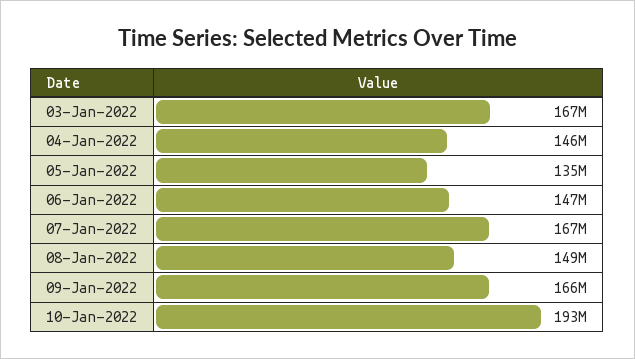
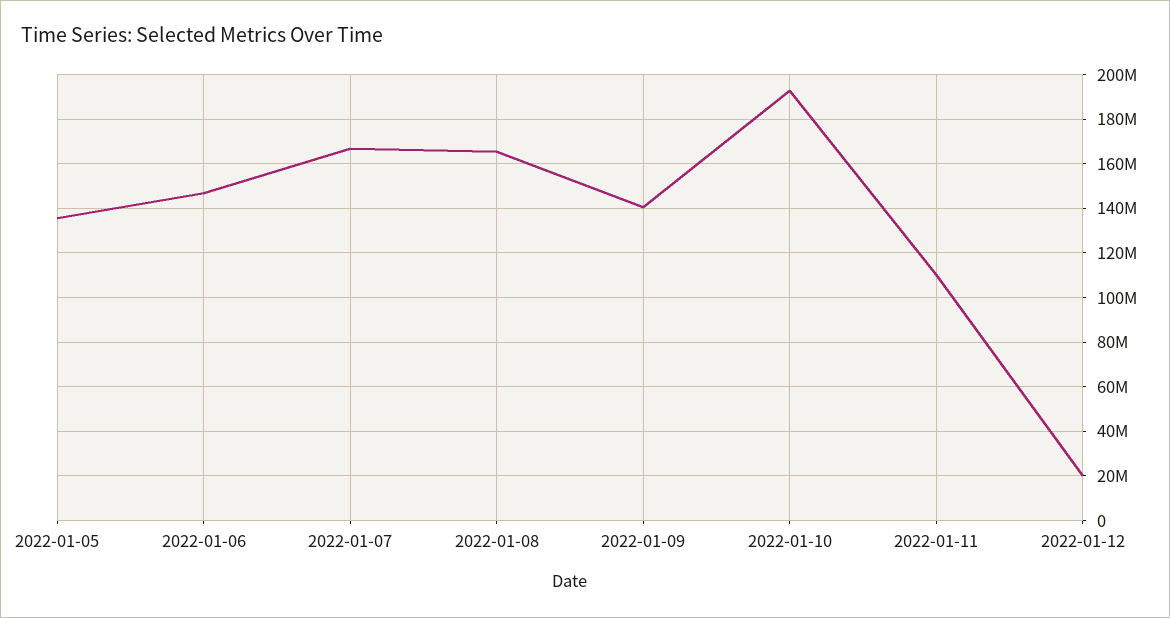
03-Jan-2022: 167000000 -> none
04-Jan-2022: 146000000 -> none
08-Jan-2022: 149000000 -> 165000000
09-Jan-2022: 166000000 -> 140000000
2022-01-11: none -> 110000000
2022-01-12: none -> 20000000

